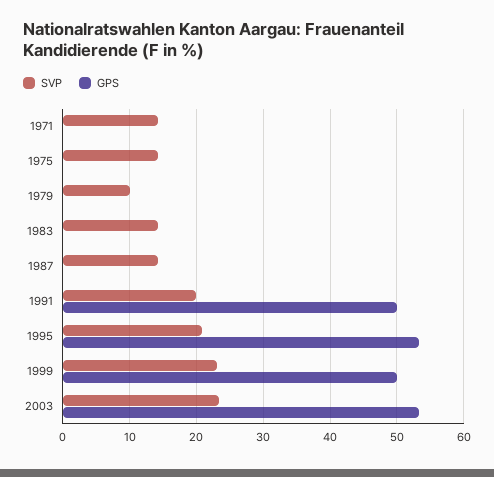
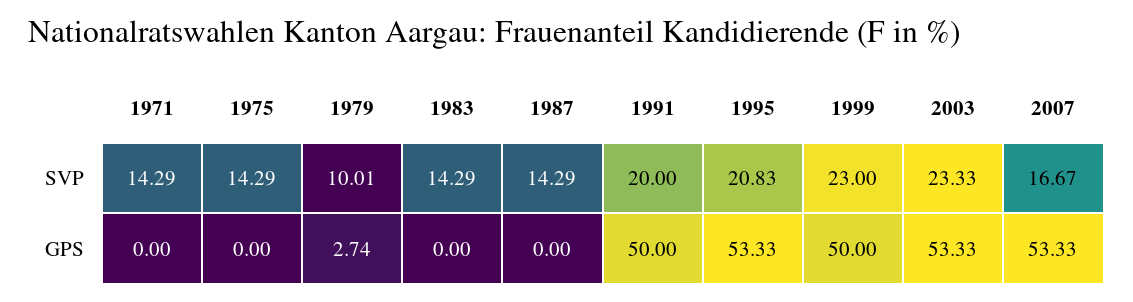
GPS, 1979: 0 -> 2.74
SVP, 2007: none -> 16.67
GPS, 2007: none -> 53.33

